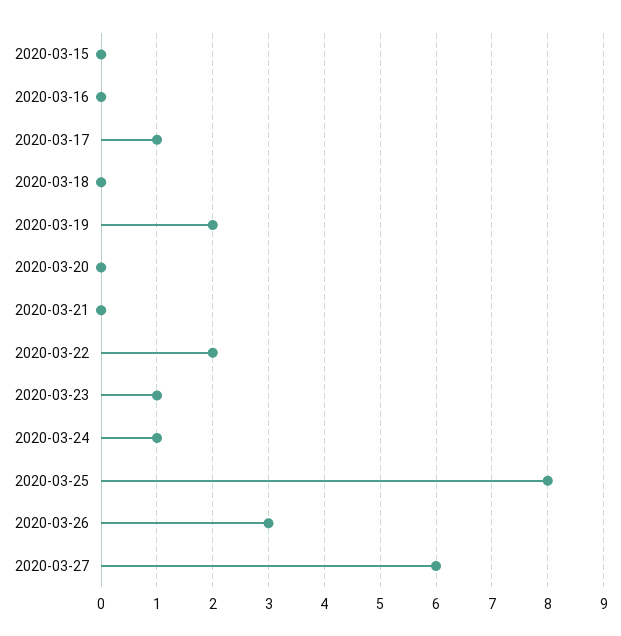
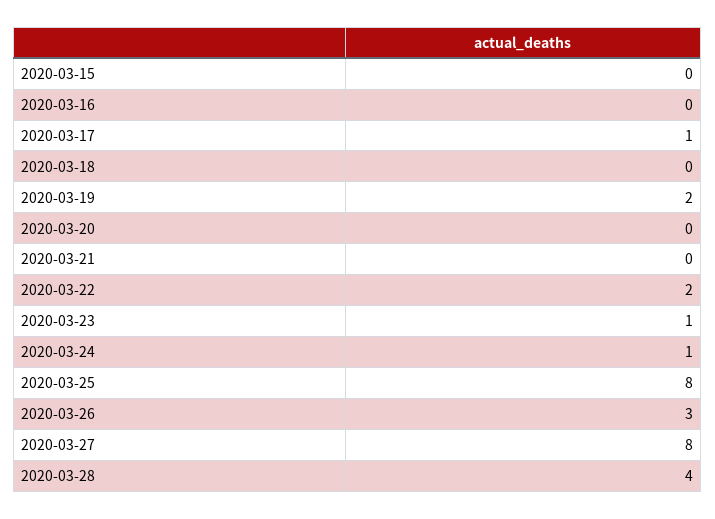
2020-03-27: 6 -> 8
2020-03-28: none -> 4

